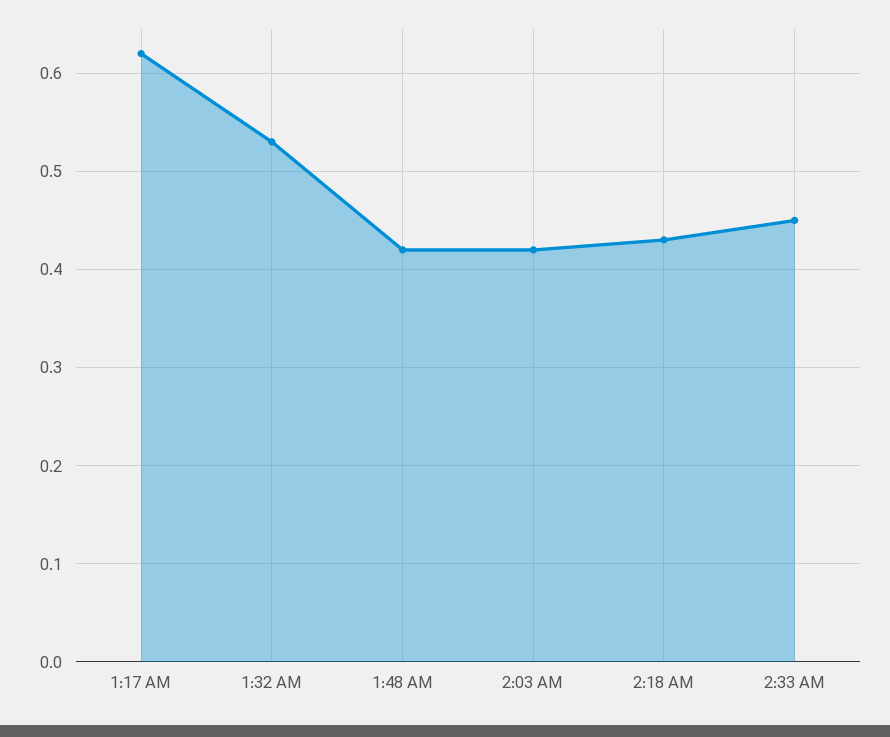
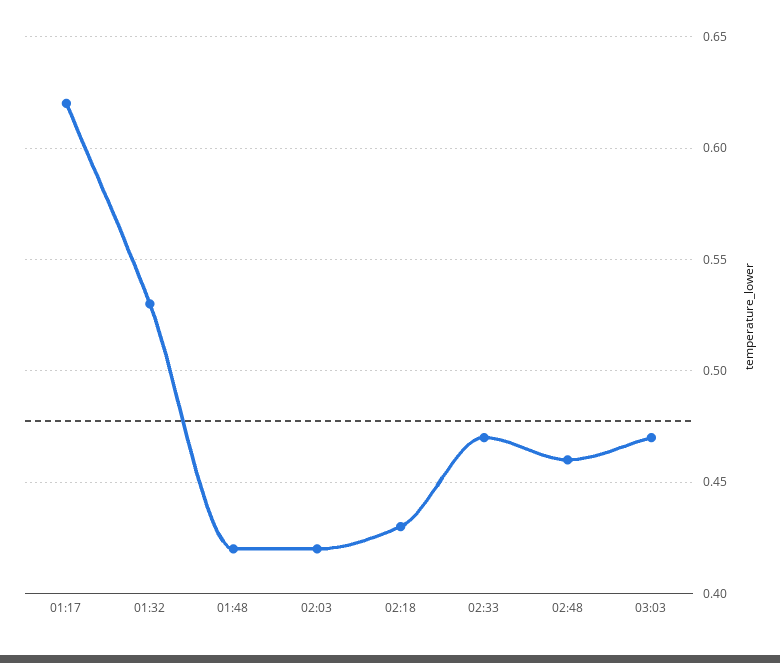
2:33 AM: 0.45 -> 0.47
02:48: none -> 0.46
03:03: none -> 0.47

